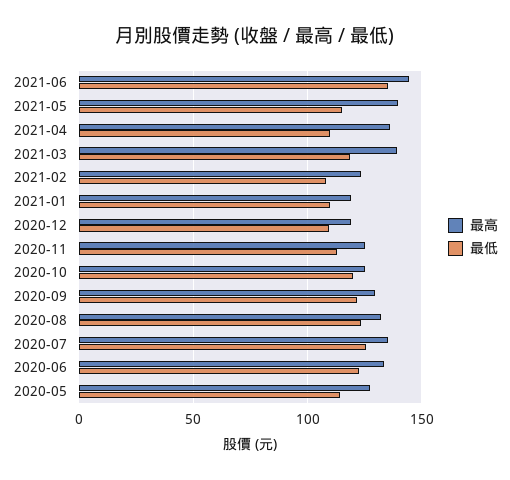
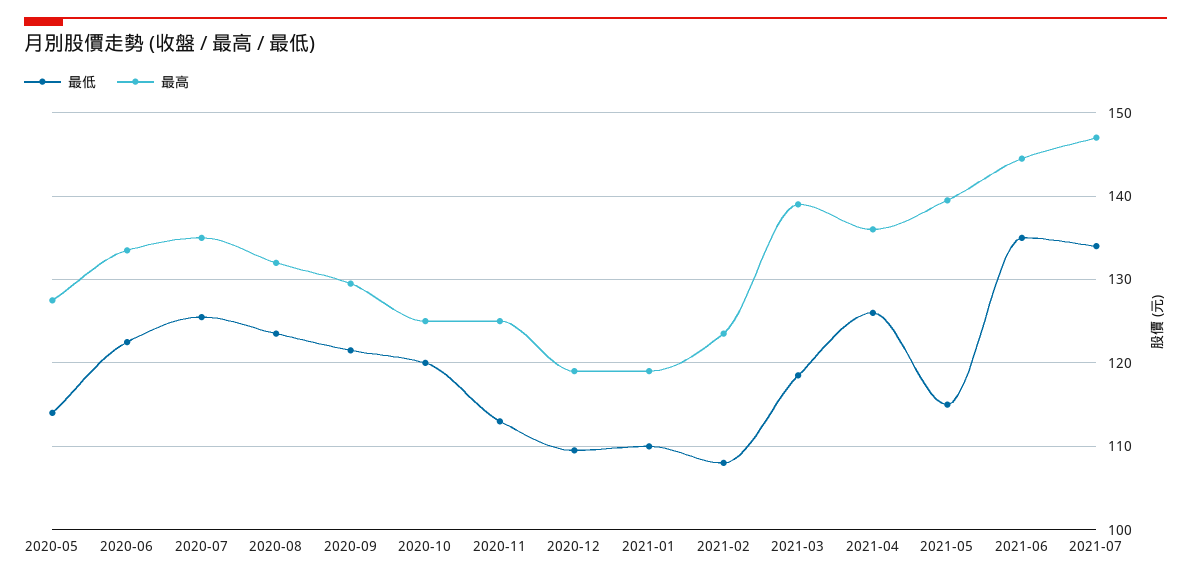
最低, 2021-04: 110 -> 126
最低, 2021-07: none -> 134
最高, 2021-07: none -> 147

